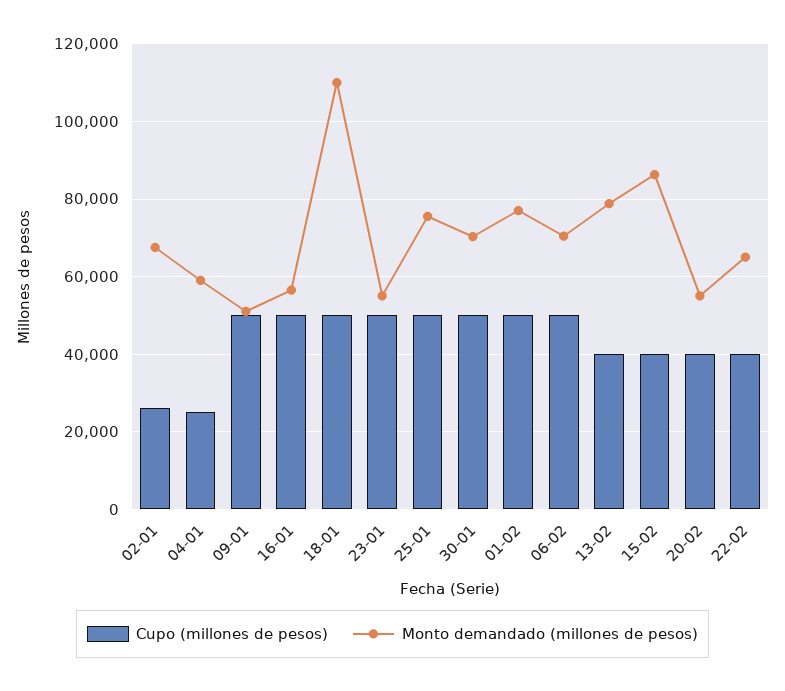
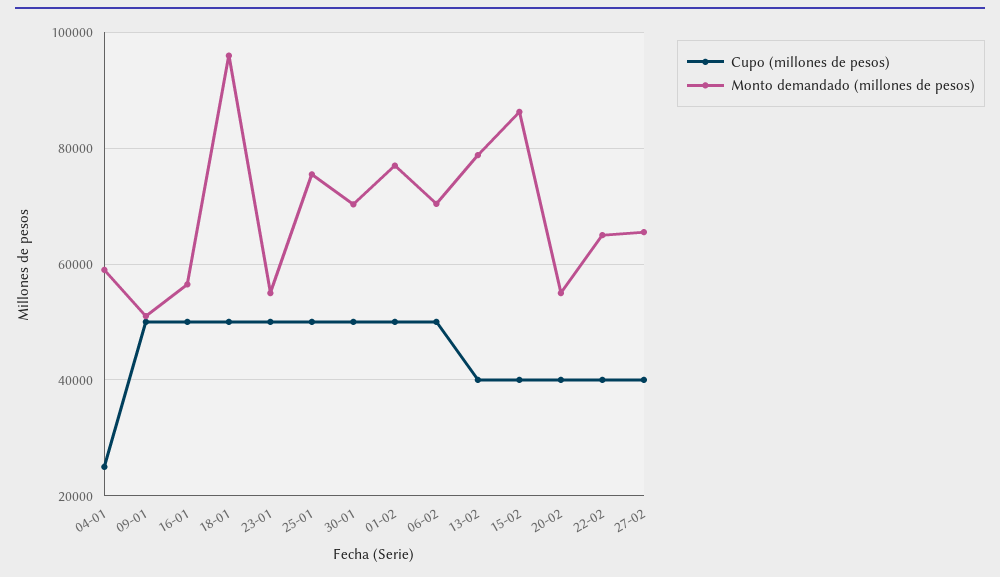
Cupo (millones de pesos), 02-01: 26000 -> none
Monto demandado (millones de pesos), 02-01: 68000 -> none
Monto demandado (millones de pesos), 18-01: 110000 -> 96000
Cupo (millones de pesos), 27-02: none -> 40000
Monto demandado (millones de pesos), 27-02: none -> 66000

